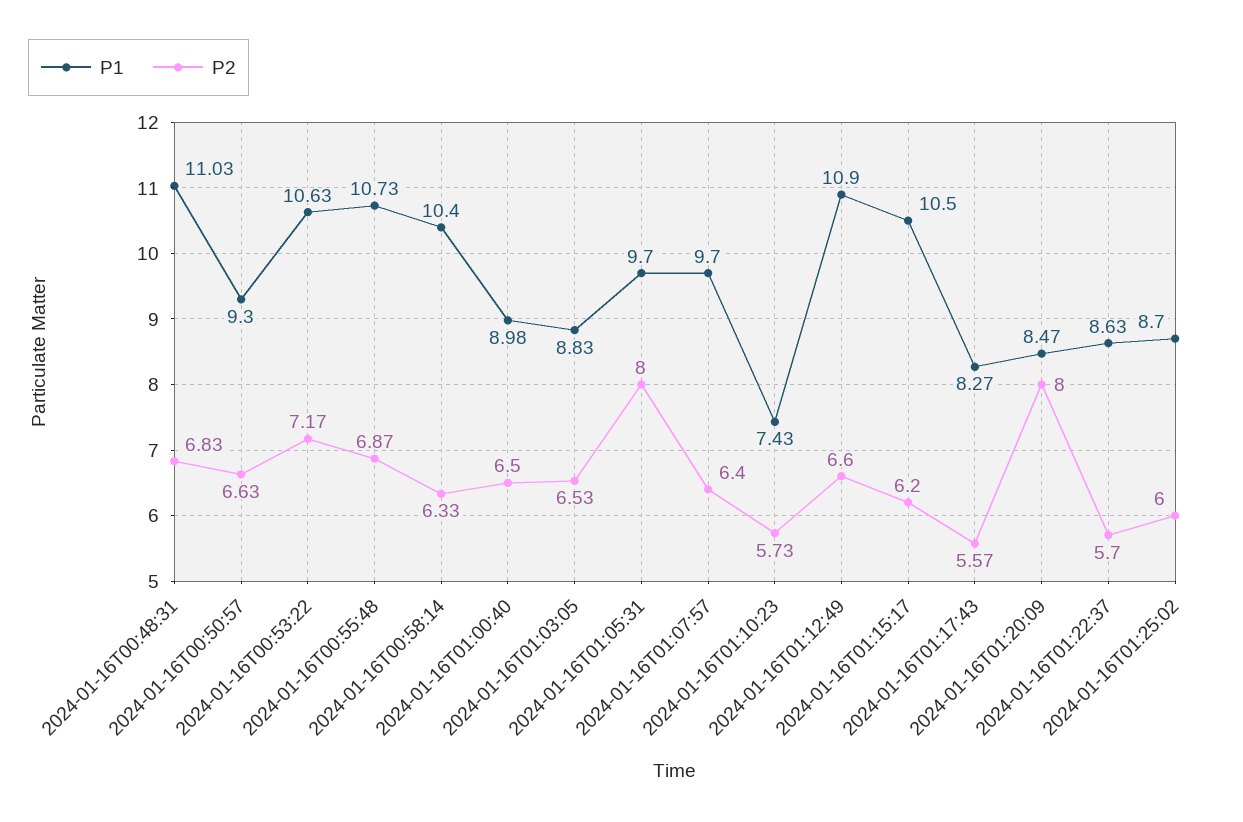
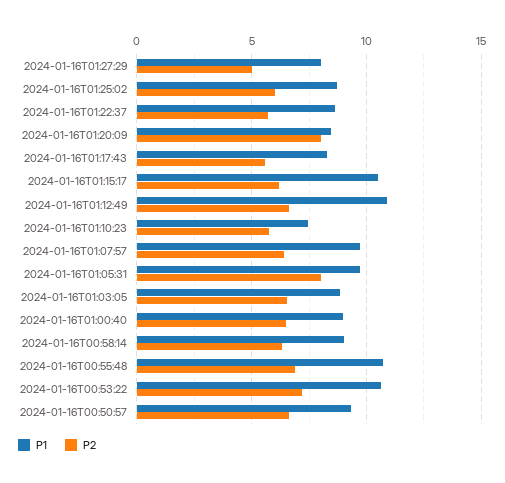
P1, 2024-01-16T00:48:31: 11.03 -> none
P2, 2024-01-16T00:48:31: 6.83 -> none
P1, 2024-01-16T00:58:14: 10.4 -> 9
P1, 2024-01-16T01:27:29: none -> 8
P2, 2024-01-16T01:27:29: none -> 5

